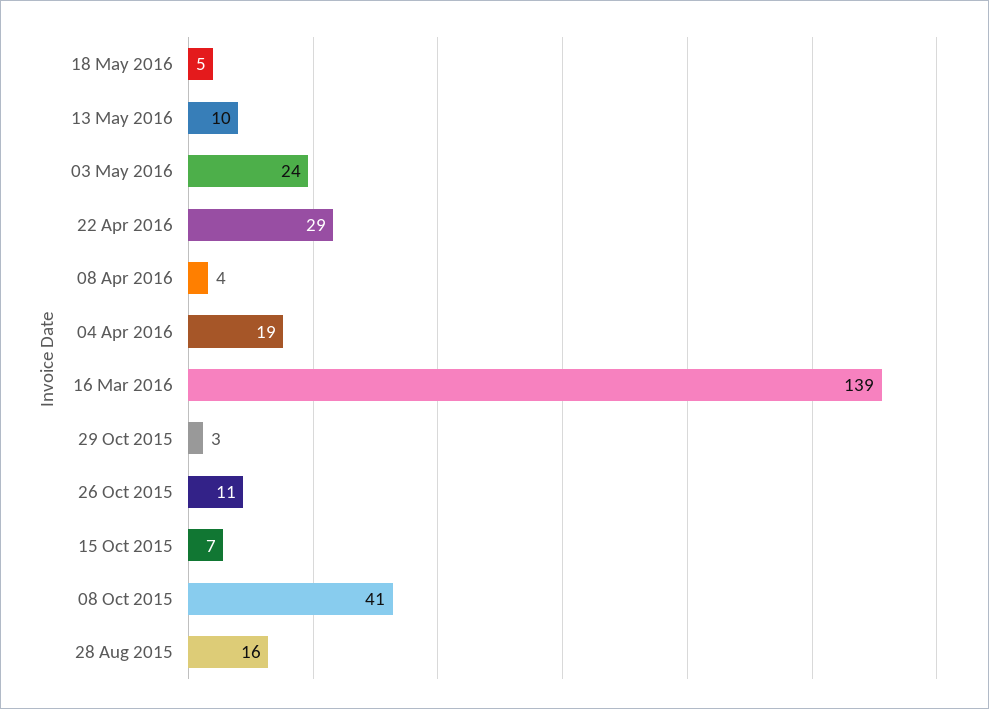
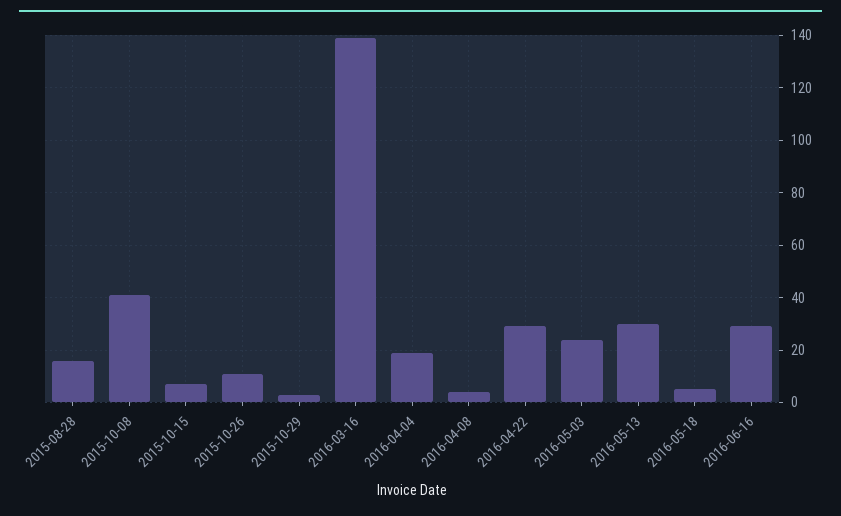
13 May 2016: 10 -> 30
2016-06-16: none -> 30

